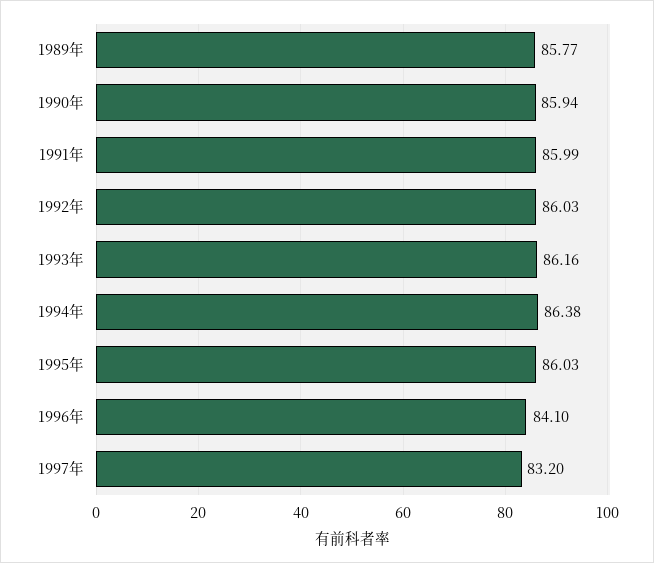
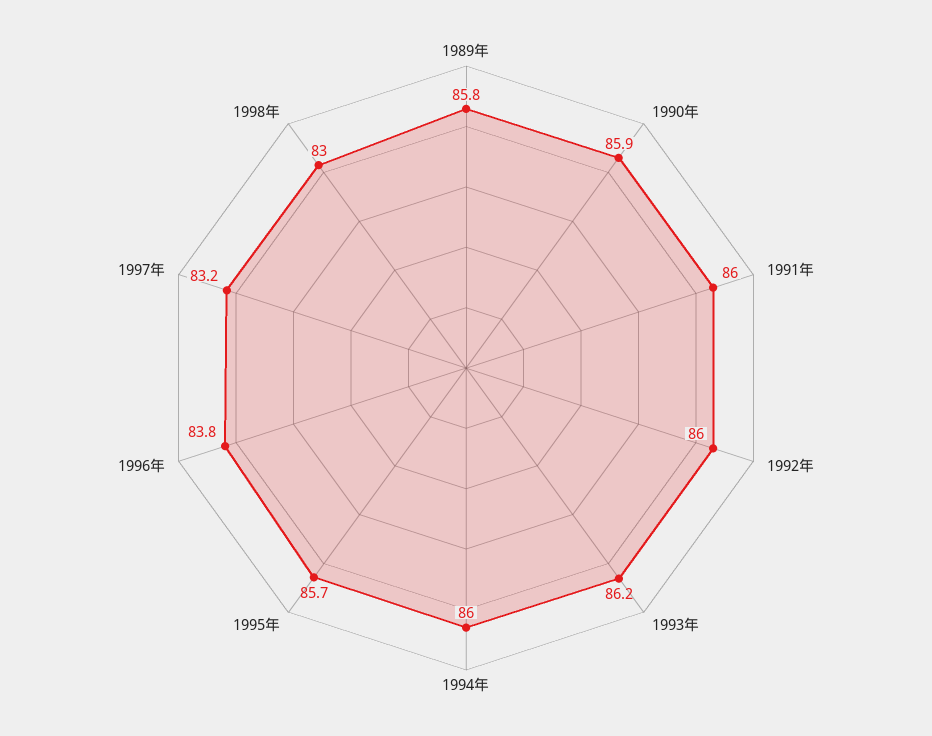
1994年: 86.38 -> 86
1995年: 86.03 -> 85.7
1996年: 84.1 -> 83.8
1998年: none -> 83

